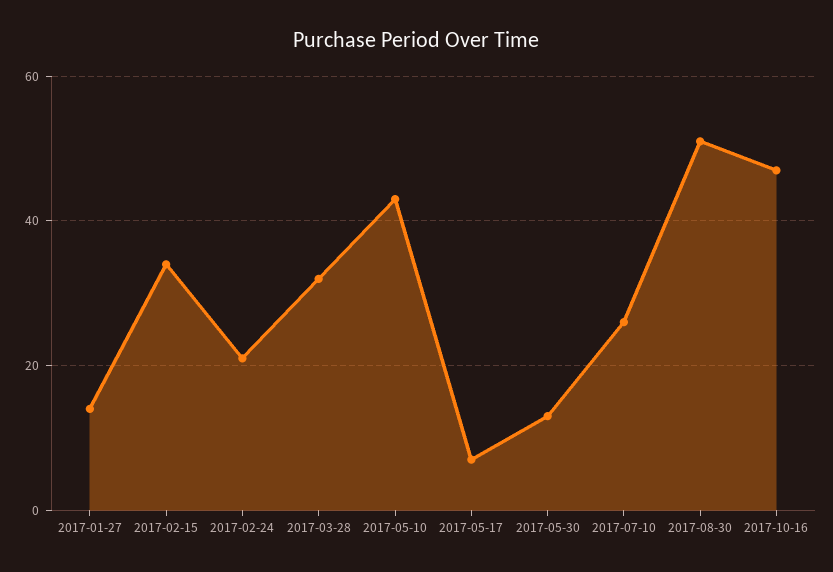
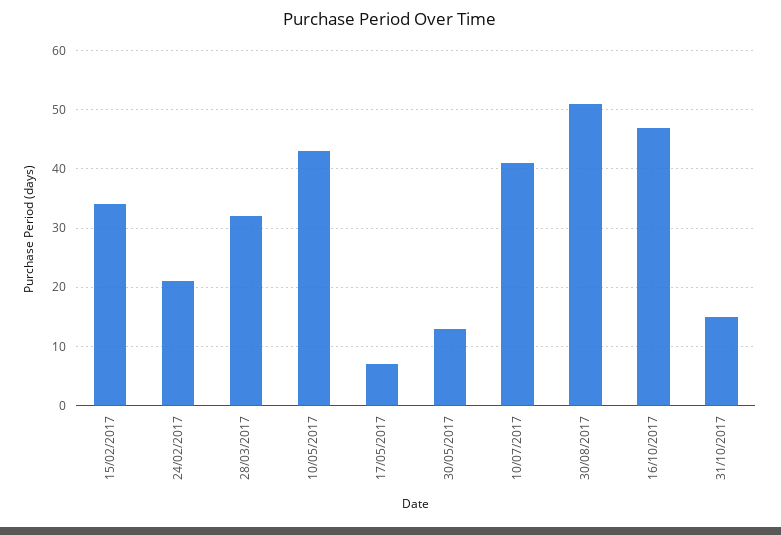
2017-01-27: 15 -> none
2017-07-10: 25 -> 40
31/10/2017: none -> 15

